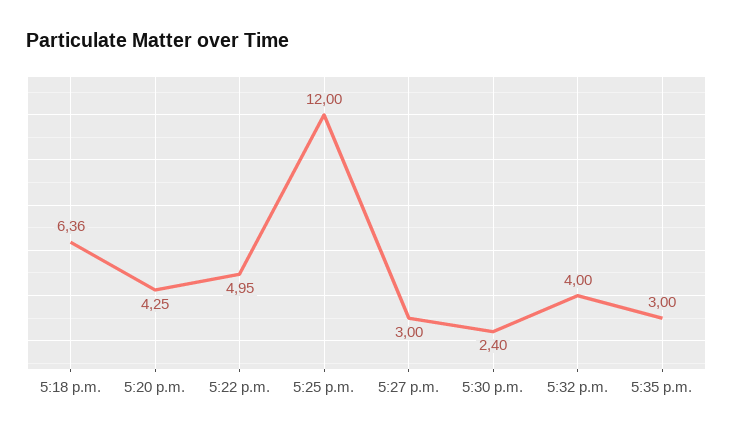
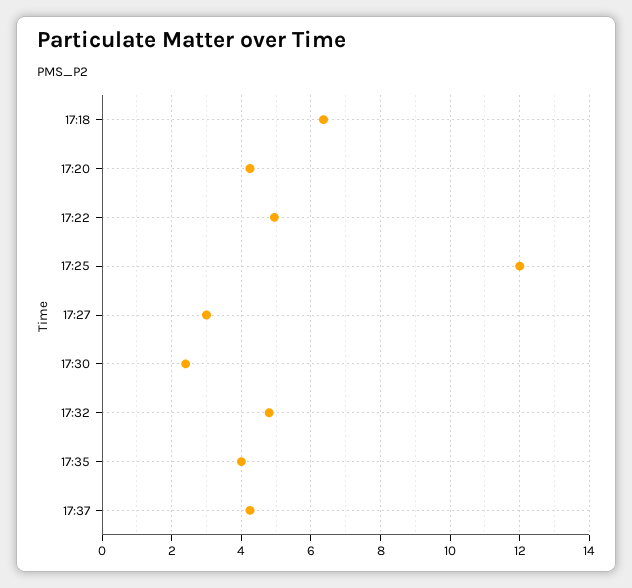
5:32 p.m.: 4 -> 4.8
5:35 p.m.: 3 -> 4
17:37: none -> 4.2

